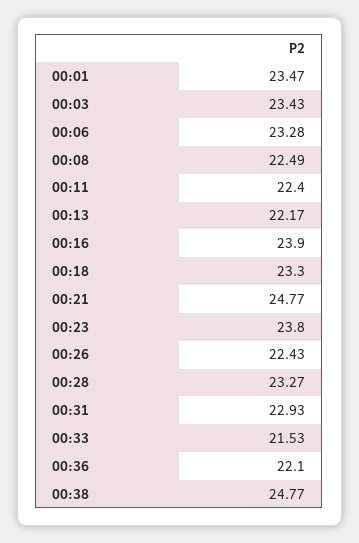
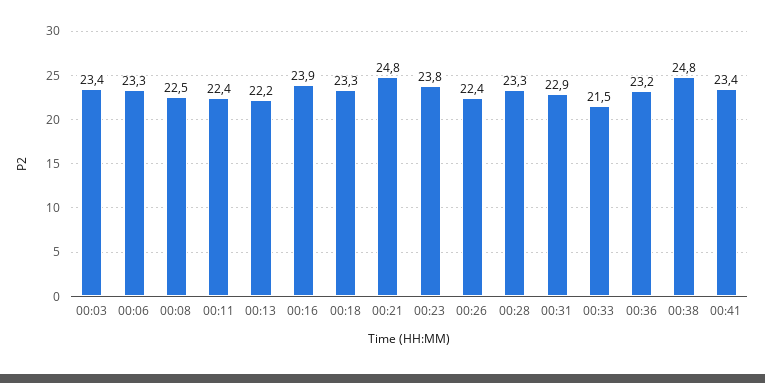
00:01: 23.47 -> none
00:36: 22.1 -> 23.2
00:41: none -> 23.4

